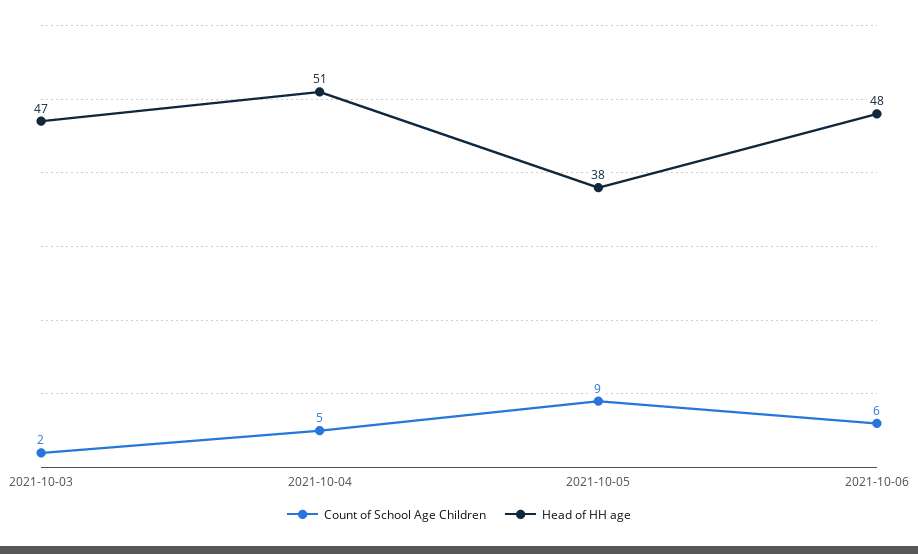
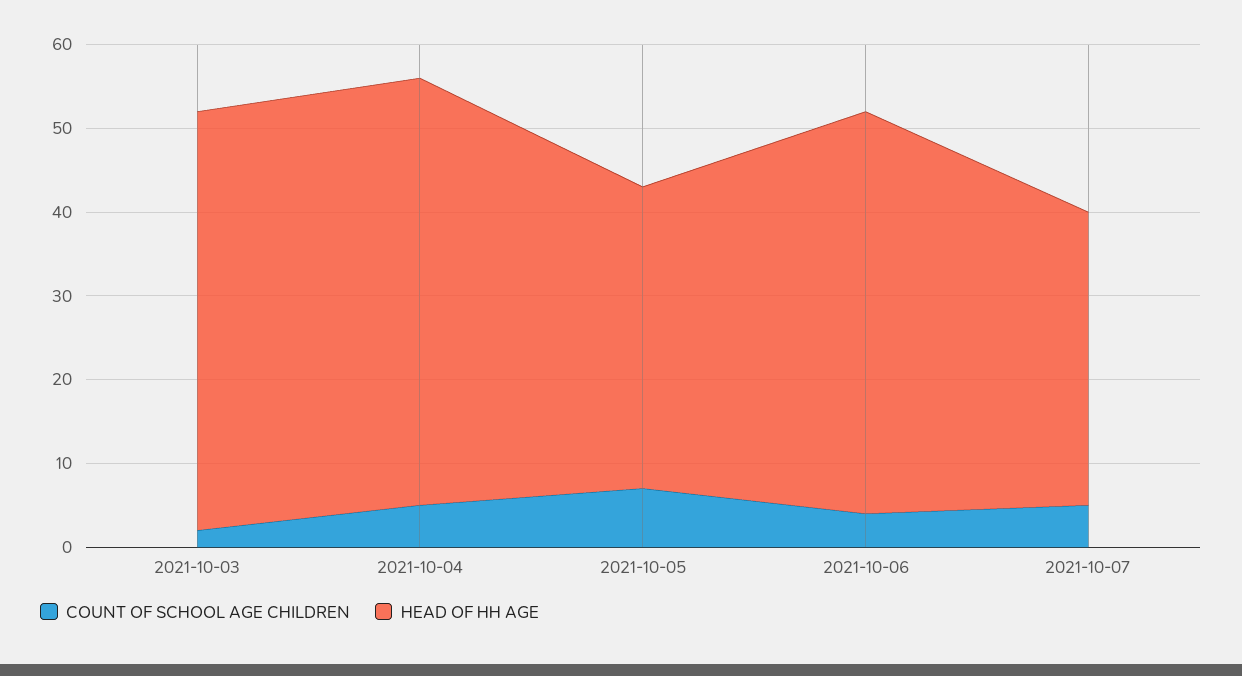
Head of HH age, 2021-10-03: 47 -> 50
Count of School Age Children, 2021-10-05: 9 -> 7
Head of HH age, 2021-10-05: 38 -> 36
Count of School Age Children, 2021-10-06: 6 -> 4
Count of School Age Children, 2021-10-07: none -> 5
Head of HH age, 2021-10-07: none -> 35

